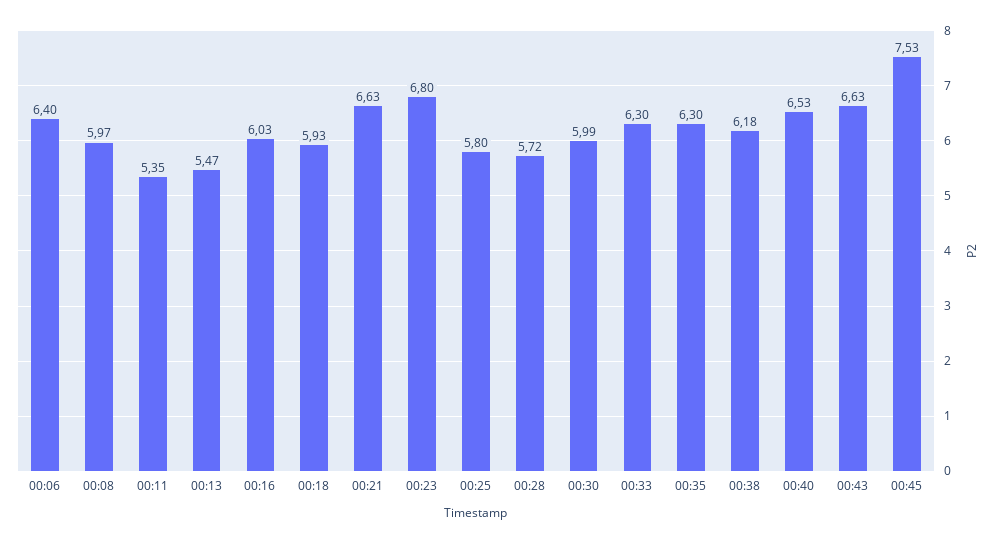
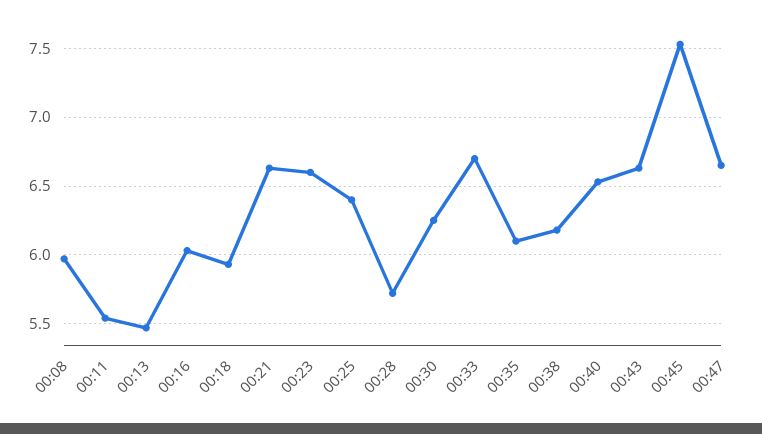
00:06: 6.4 -> none
00:11: 5.35 -> 5.55
00:23: 6.8 -> 6.6
00:25: 5.8 -> 6.4
00:30: 5.99 -> 6.25
00:33: 6.3 -> 6.7
00:35: 6.3 -> 6.1
00:47: none -> 6.65

